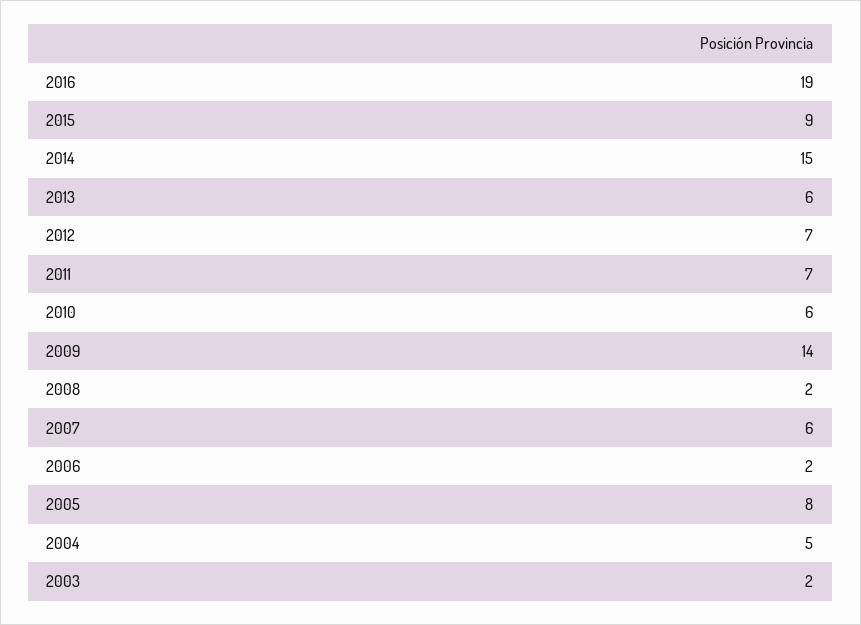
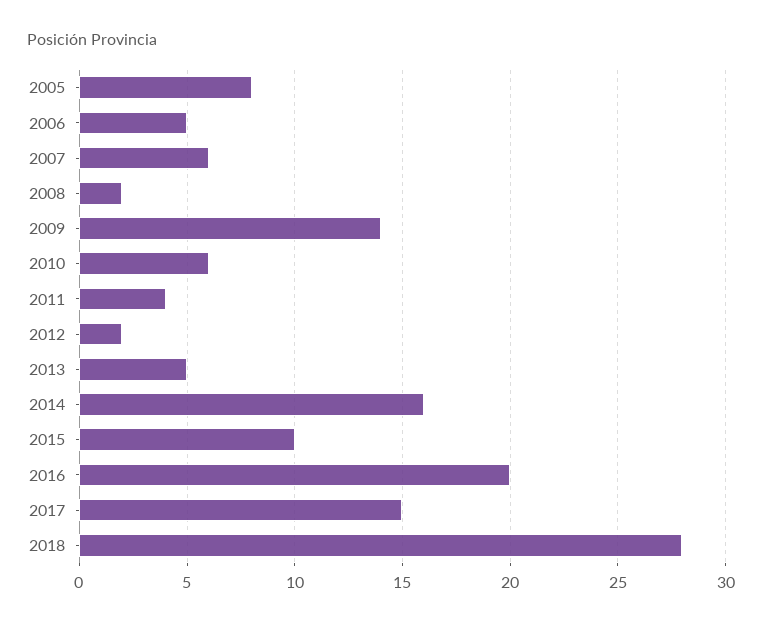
2016: 19 -> 20
2015: 9 -> 10
2014: 15 -> 16
2013: 6 -> 5
2012: 7 -> 2
2011: 7 -> 4
2006: 2 -> 5
2004: 5 -> none
2003: 2 -> none
2017: none -> 15
2018: none -> 28

